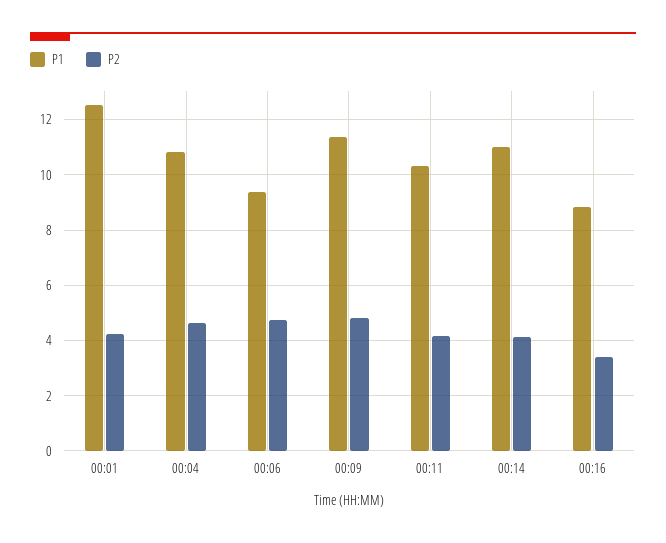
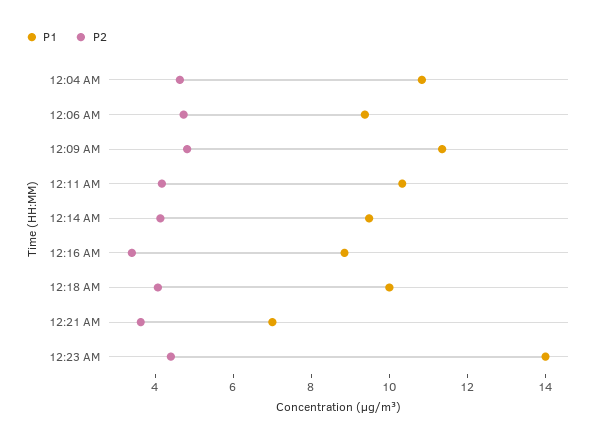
P1, 00:01: 12.5 -> none
P2, 00:01: 4.25 -> none
P1, 00:14: 11 -> 9.5
P1, 12:18 AM: none -> 10
P2, 12:18 AM: none -> 4
P1, 12:21 AM: none -> 7
P2, 12:21 AM: none -> 3.5
P1, 12:23 AM: none -> 14
P2, 12:23 AM: none -> 4.5

